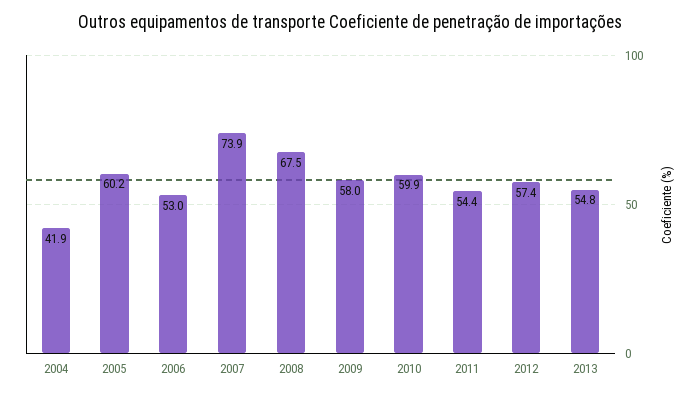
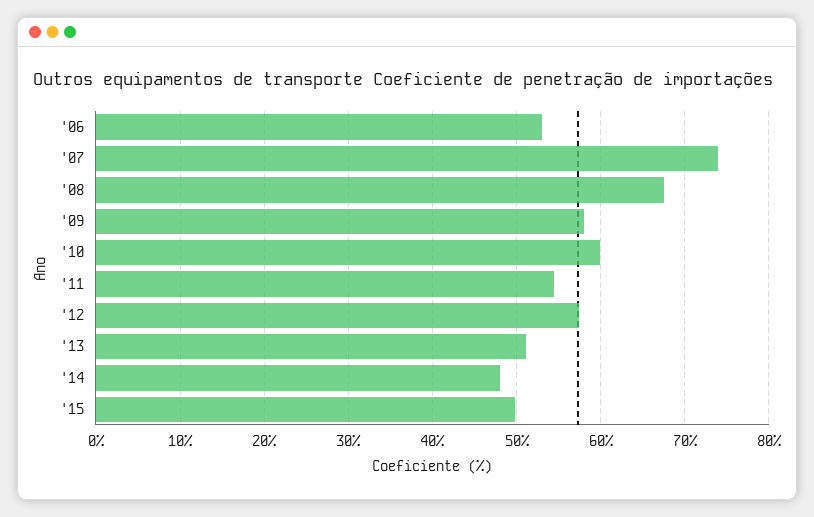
2004: 41.9 -> none
2005: 60.2 -> none
2013: 54.8 -> 51
'14: none -> 48
'15: none -> 50

